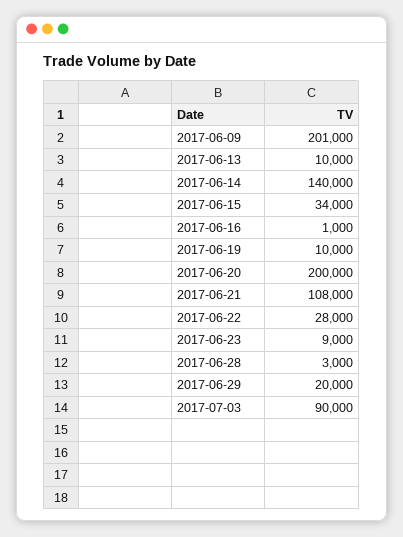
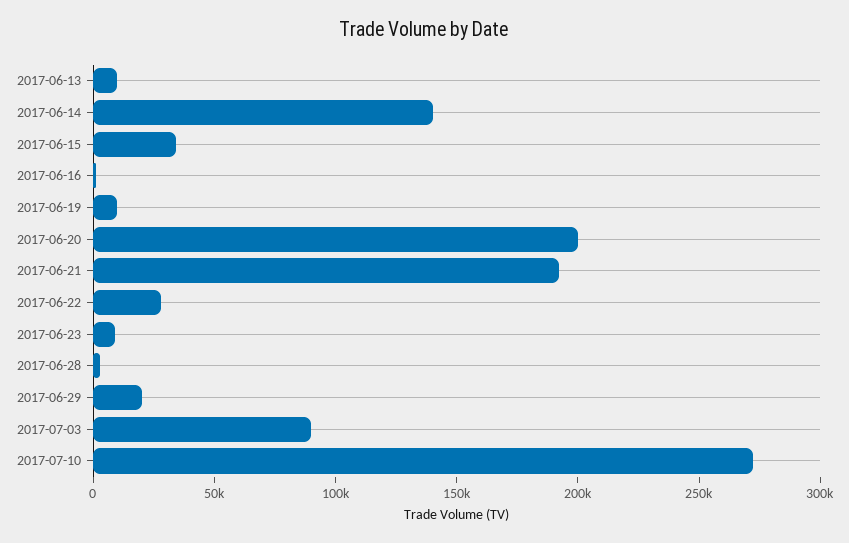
2017-06-09: 201000 -> none
2017-06-21: 108000 -> 190000
2017-07-10: none -> 270000

